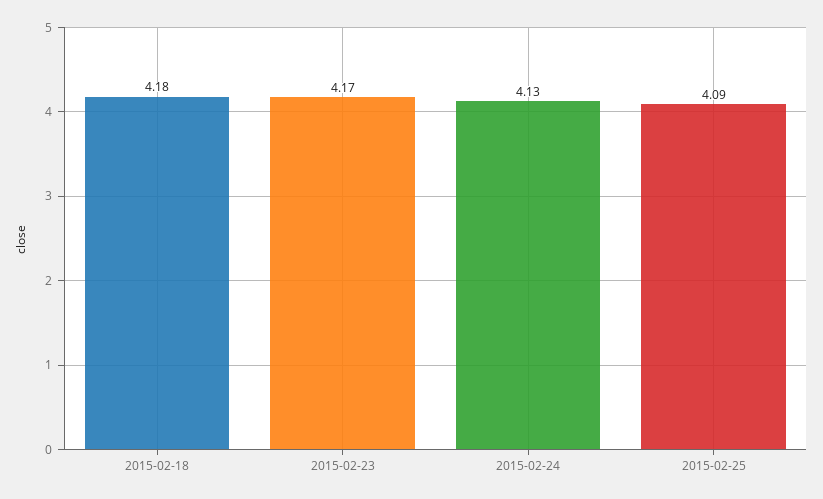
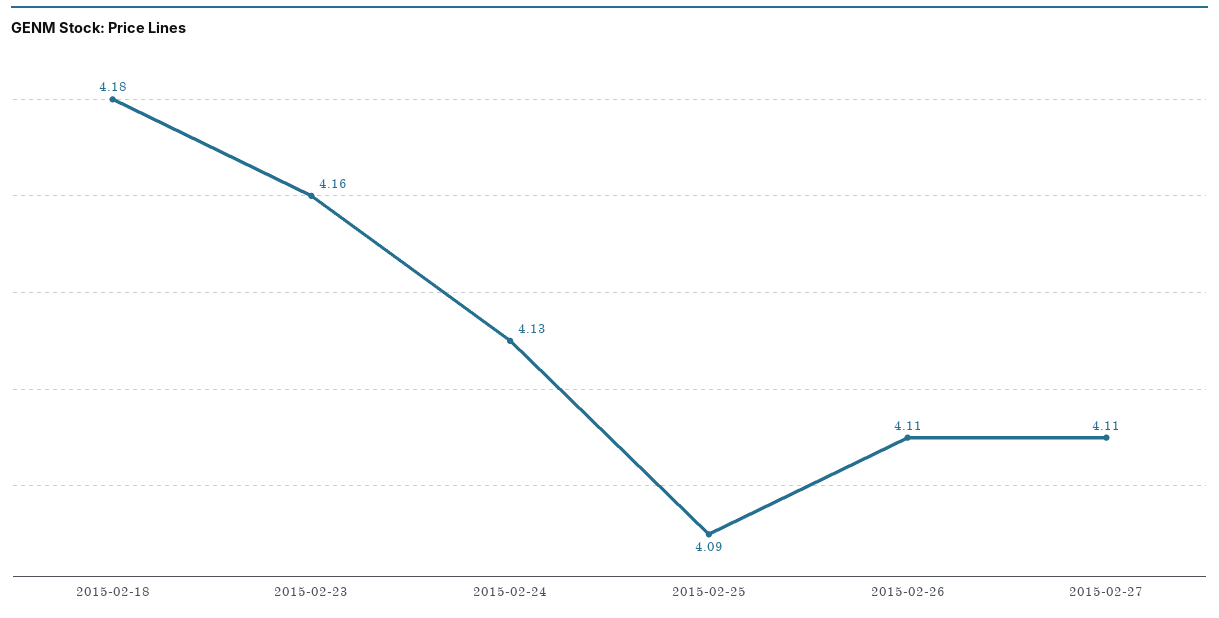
2015-02-23: 4.17 -> 4.16
2015-02-26: none -> 4.11
2015-02-27: none -> 4.11

